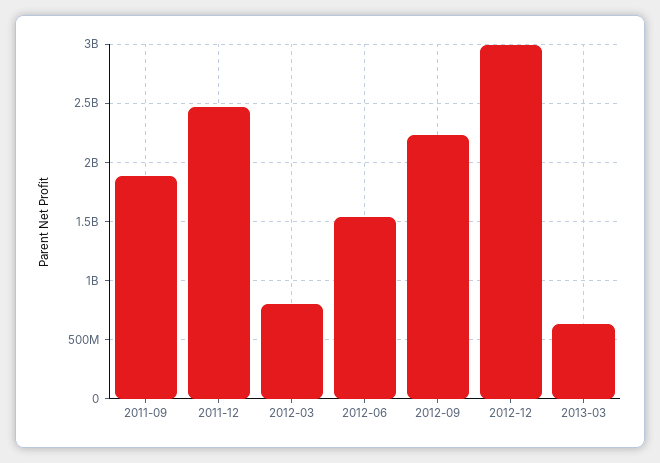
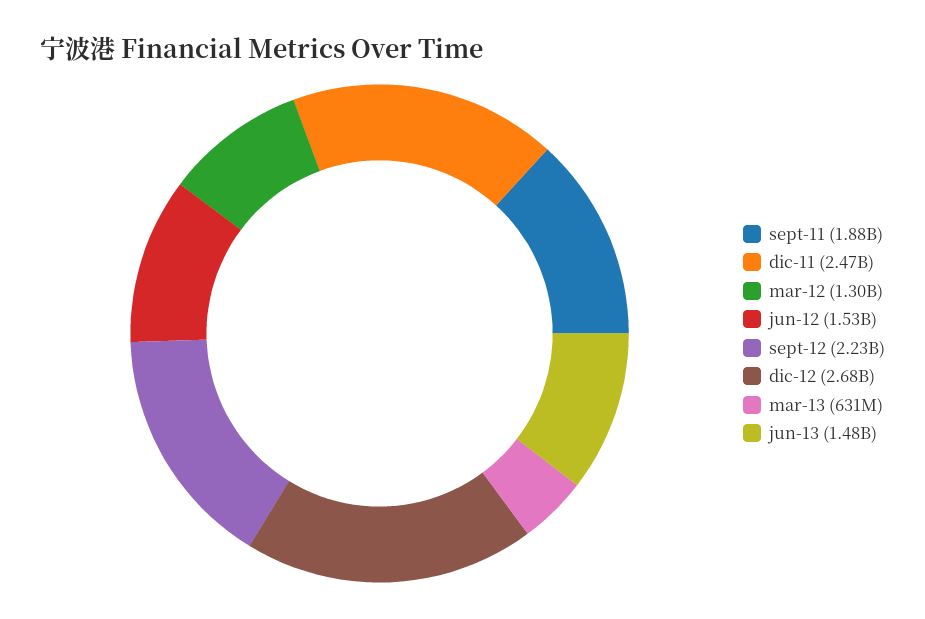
2012-03: 800000000 -> 1300000000
2012-12: 3000000000 -> 2680000000
jun-13: none -> 1480000000

